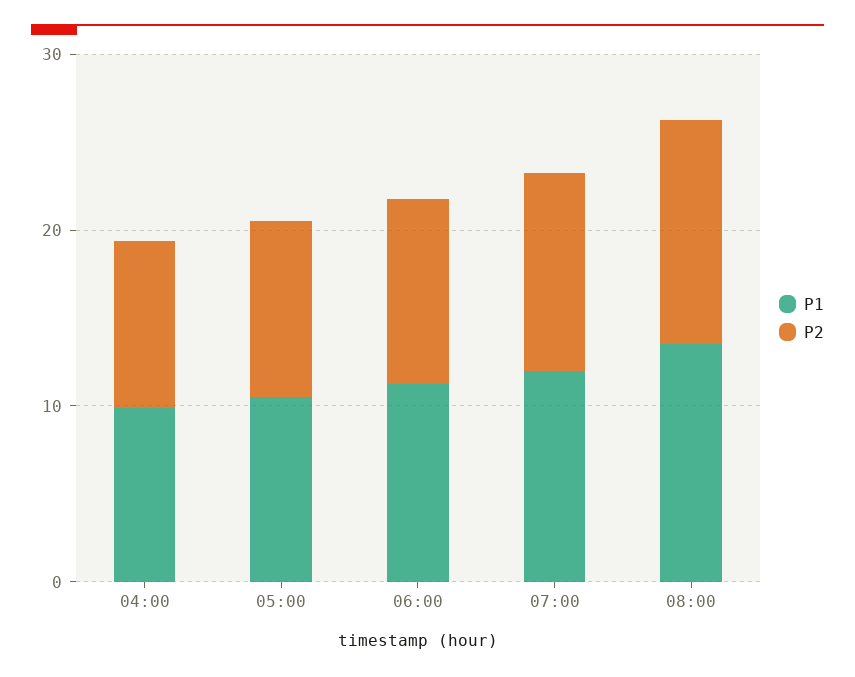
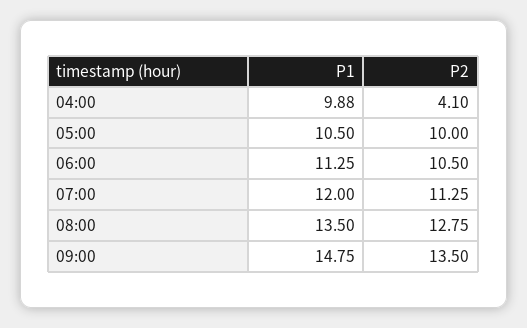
P2, 04:00: 10 -> 4.1
P1, 09:00: none -> 14.75
P2, 09:00: none -> 13.5

